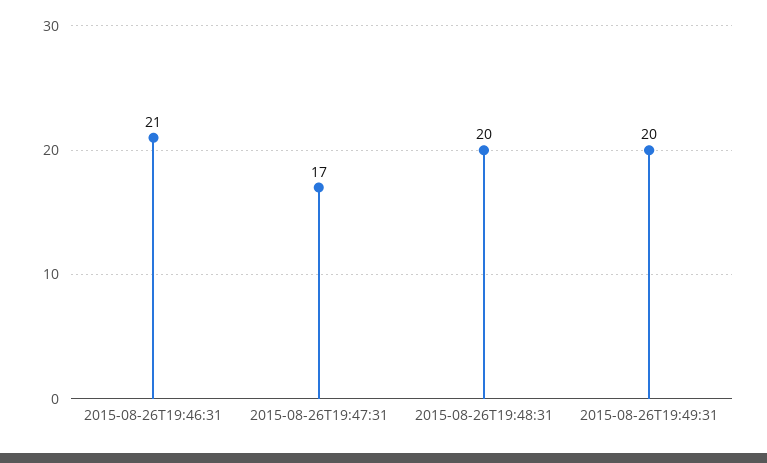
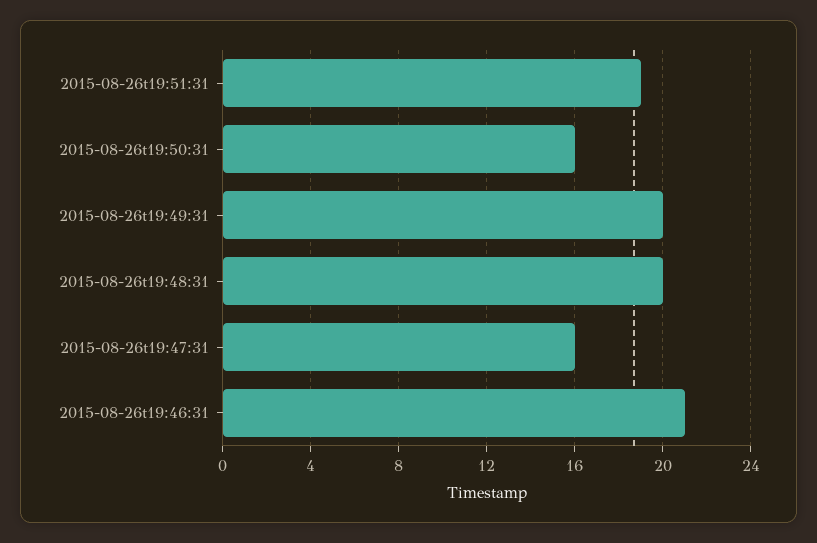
2015-08-26T19:47:31: 17 -> 16
2015-08-26t19:51:31: none -> 19
2015-08-26t19:50:31: none -> 16

